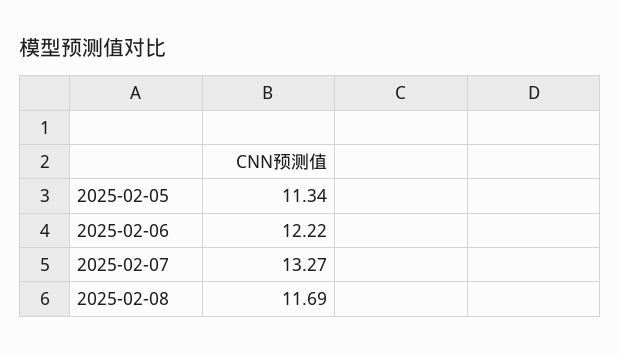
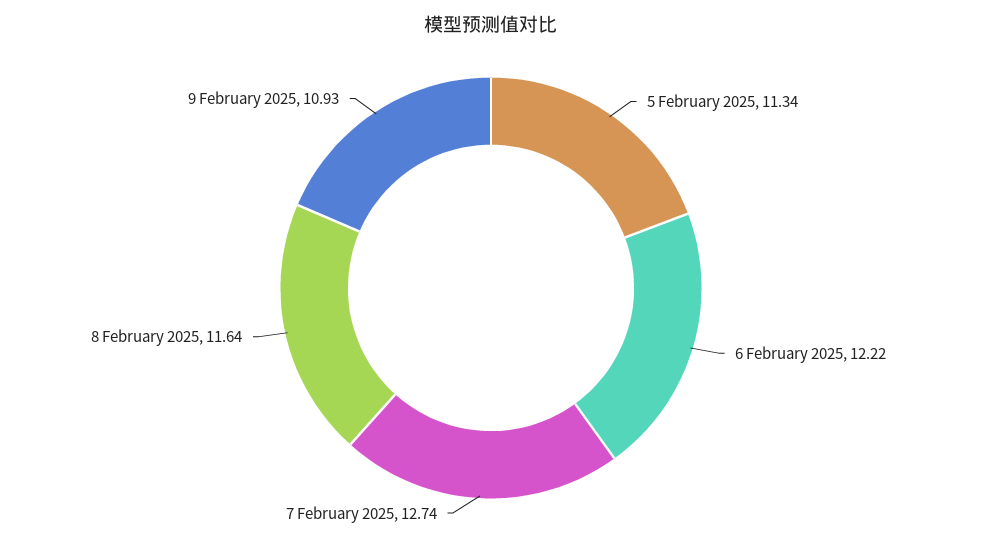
2025-02-07: 13.27 -> 12.74
2025-02-08: 11.69 -> 11.64
9 February 2025: none -> 10.93

